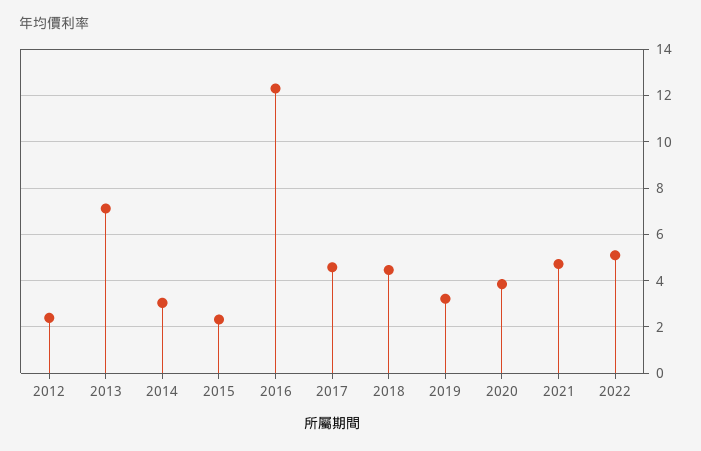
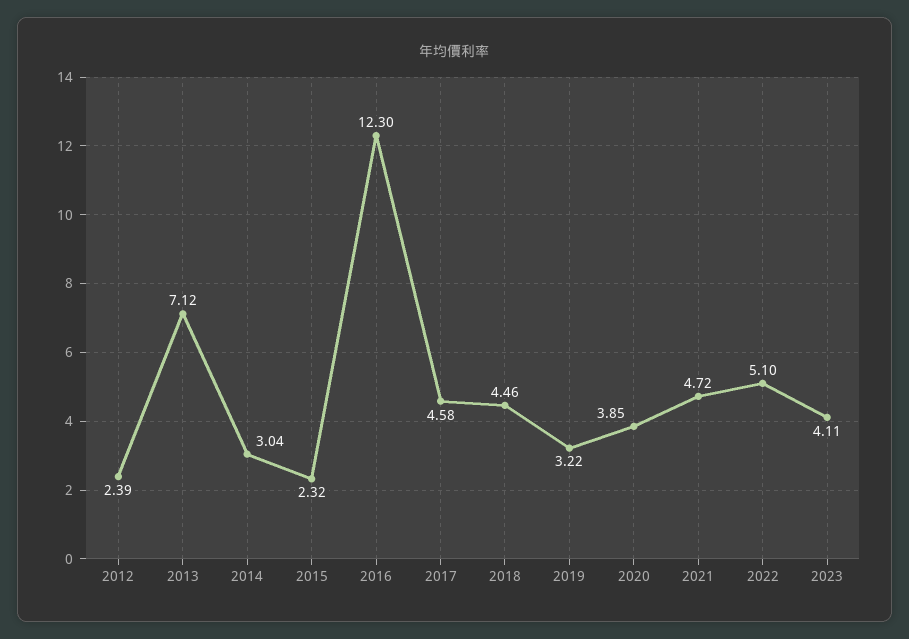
2023: none -> 4.11

